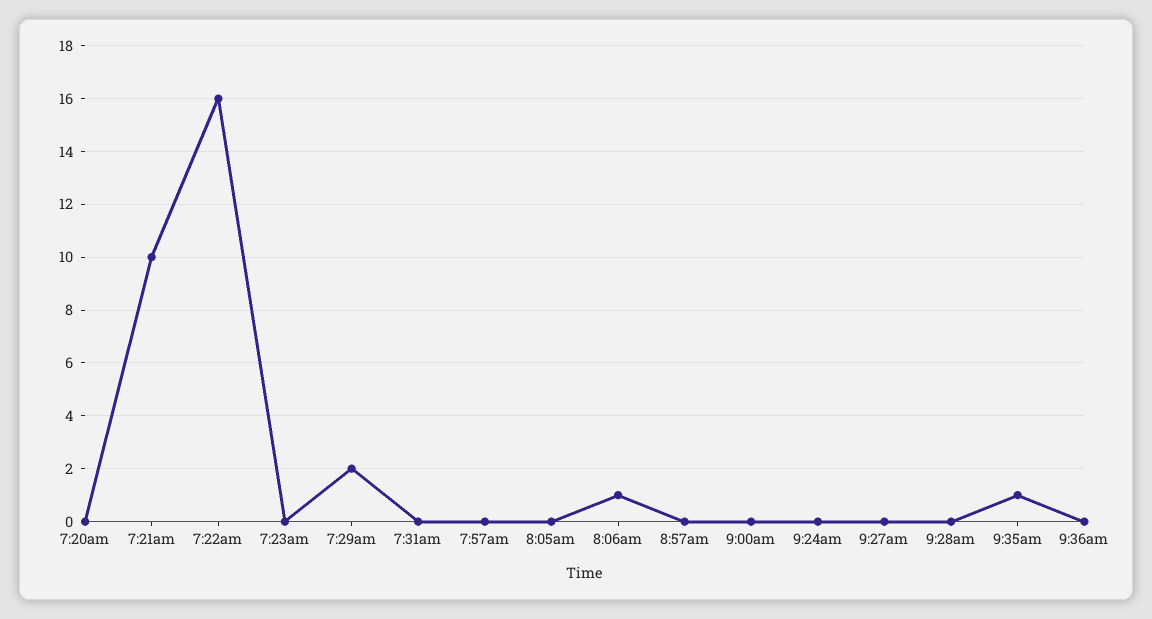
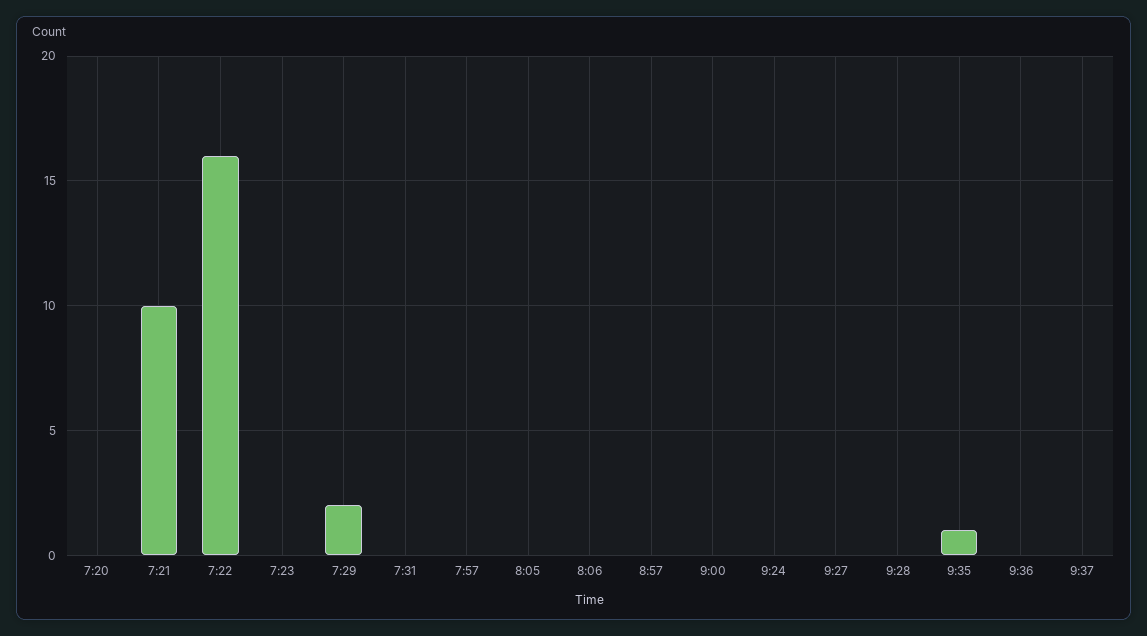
8:06am: 1 -> 0
9:37: none -> 0

